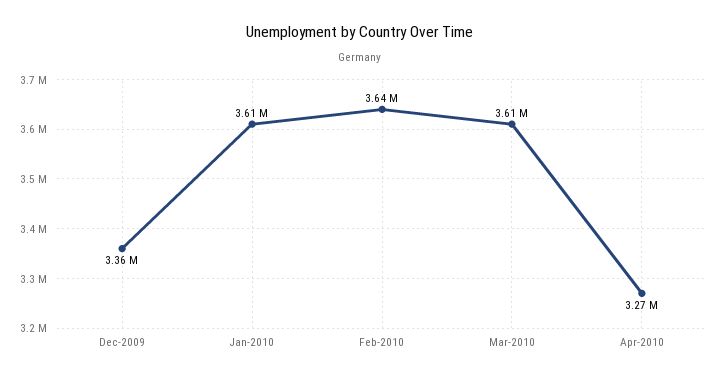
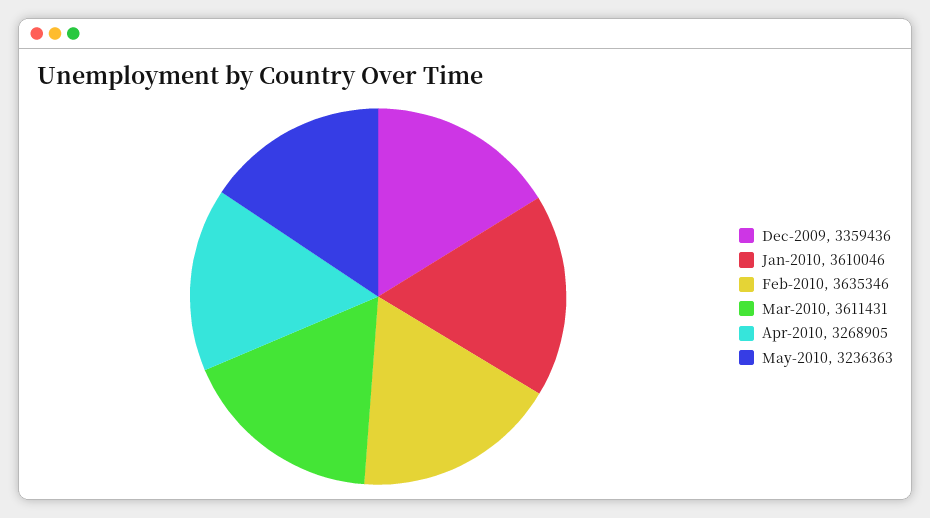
May-2010: none -> 3236363

